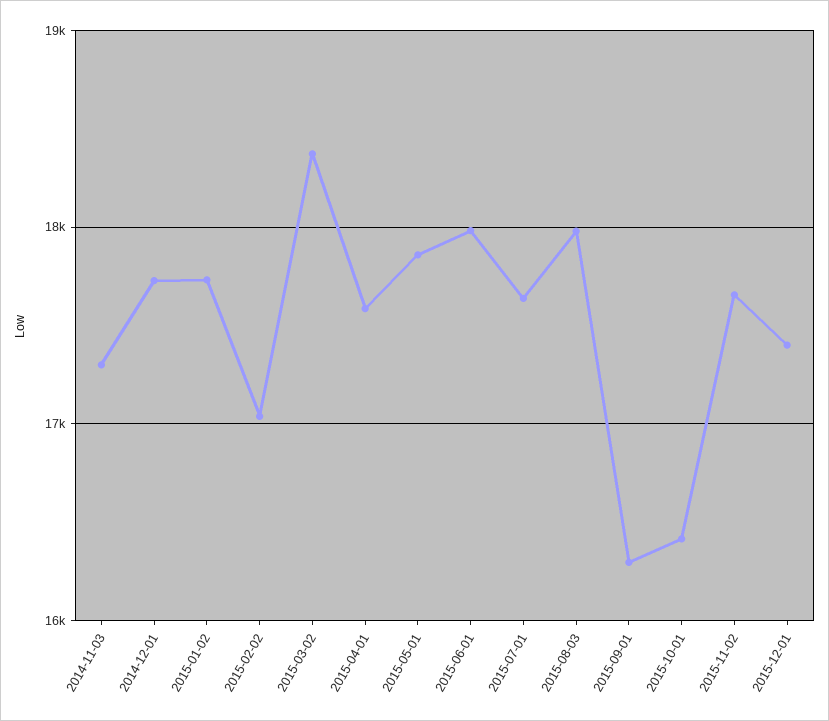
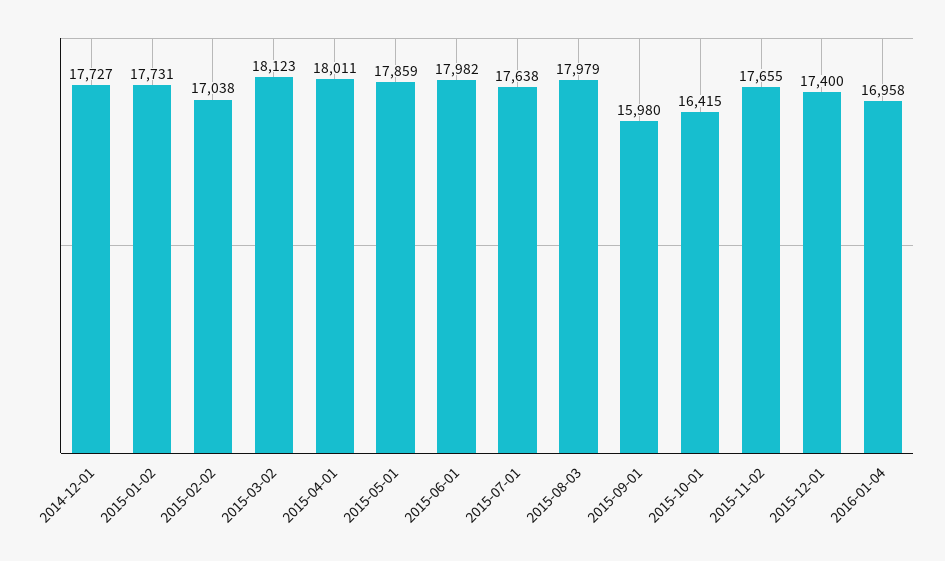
2014-11-03: 17300 -> none
2015-03-02: 18400 -> 18123
2015-04-01: 17600 -> 18011
2015-09-01: 16300 -> 15980
2016-01-04: none -> 16958

